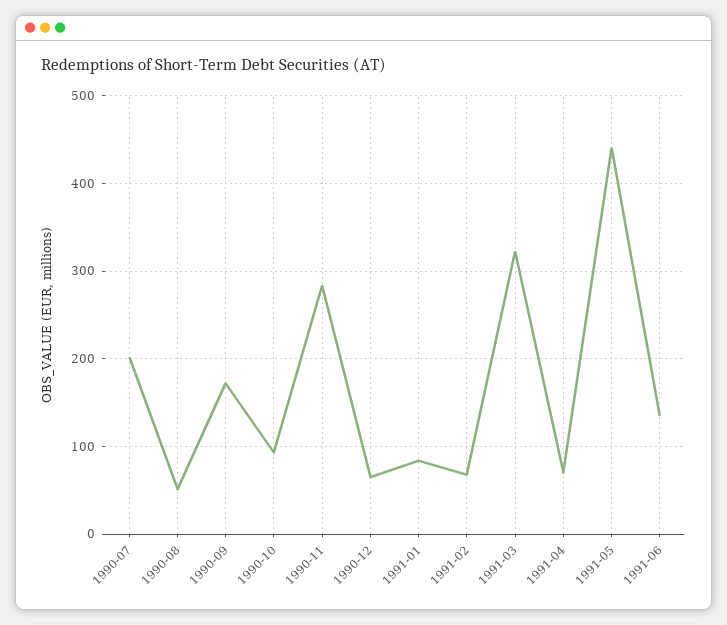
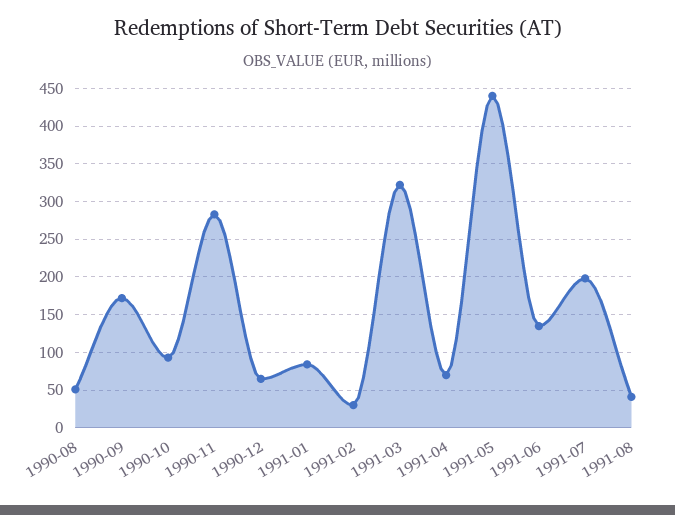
1990-07: 200 -> none
1991-02: 70 -> 30
1991-07: none -> 200
1991-08: none -> 40

